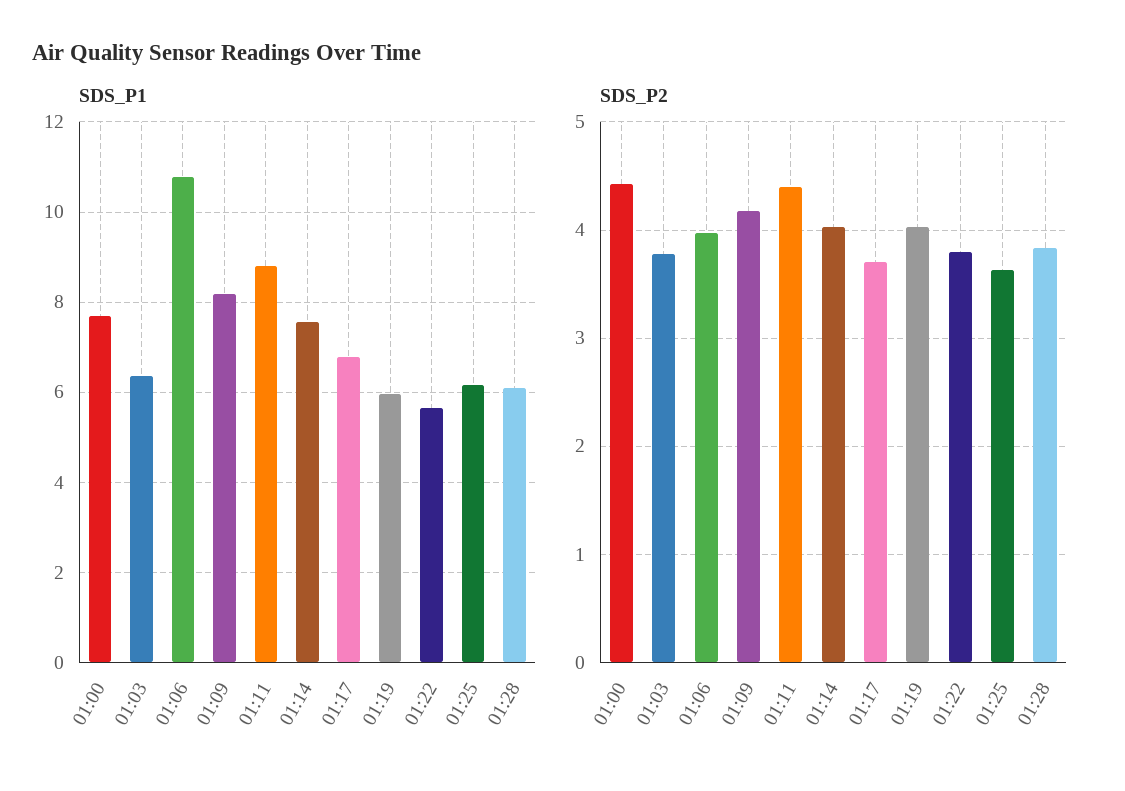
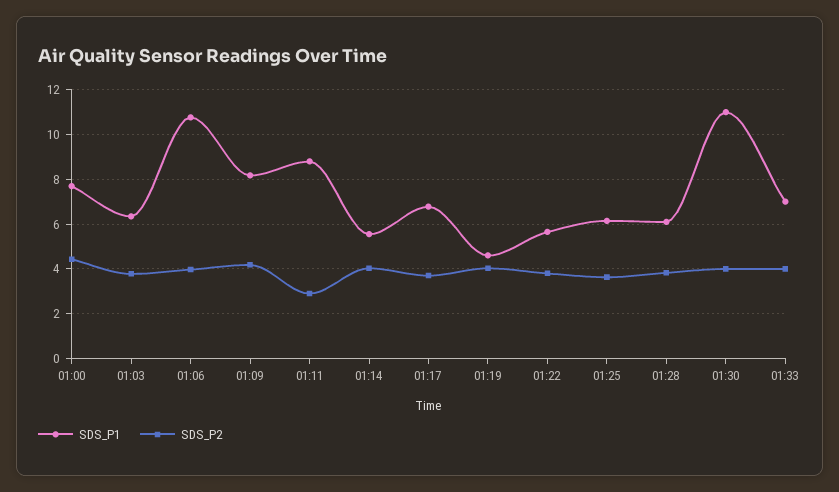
SDS_P1, 01:14: 7.6 -> 5.5
SDS_P1, 01:19: 6 -> 4.5
SDS_P2, 01:11: 4.4 -> 3
SDS_P1, 01:30: none -> 11
SDS_P2, 01:30: none -> 4
SDS_P1, 01:33: none -> 7
SDS_P2, 01:33: none -> 4

